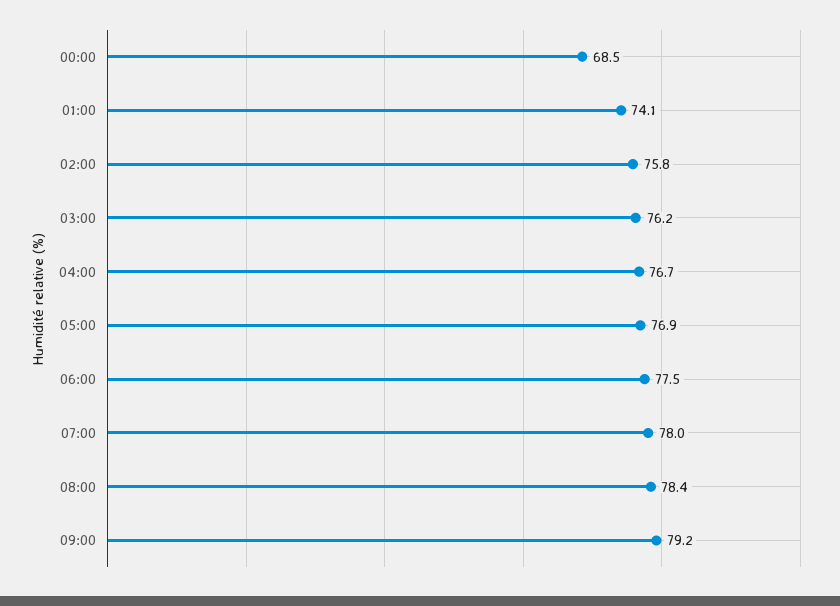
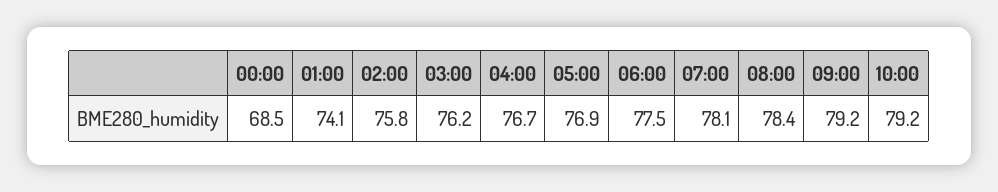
07:00: 78 -> 78.1
10:00: none -> 79.2

